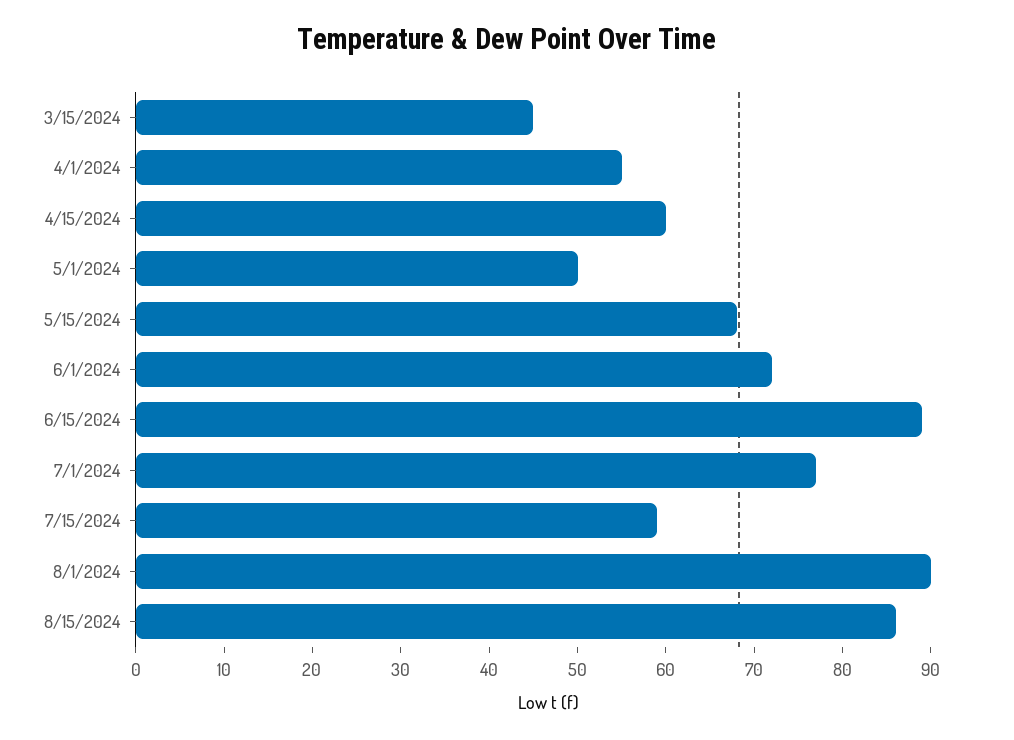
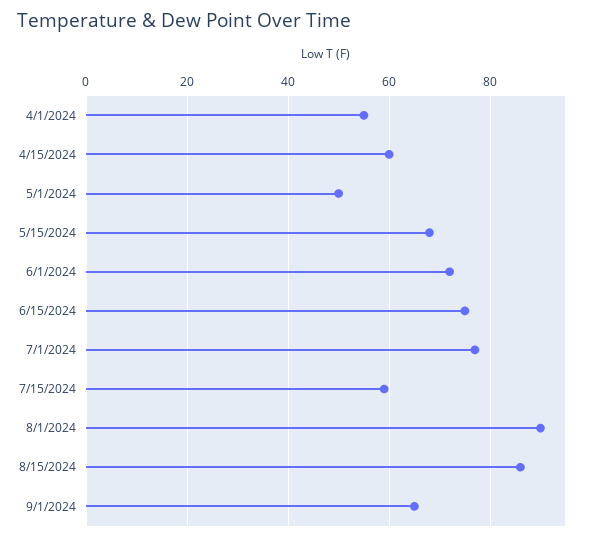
3/15/2024: 45 -> none
6/15/2024: 89 -> 75
9/1/2024: none -> 65

